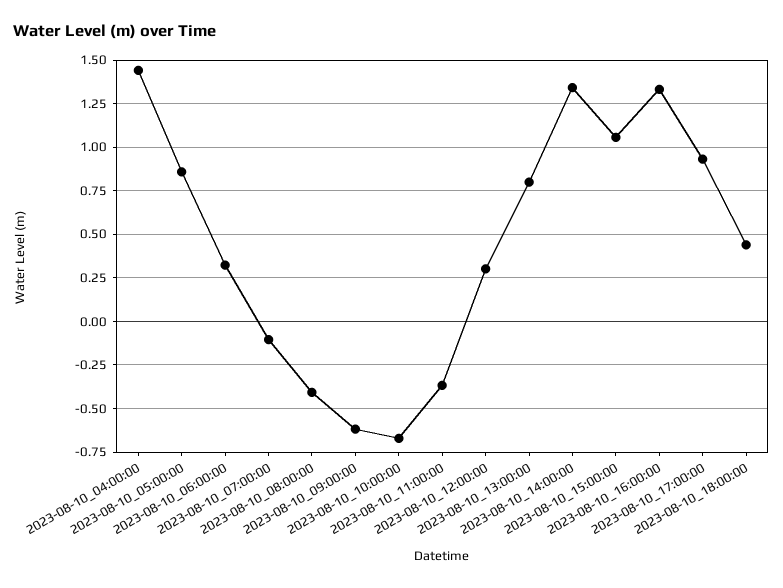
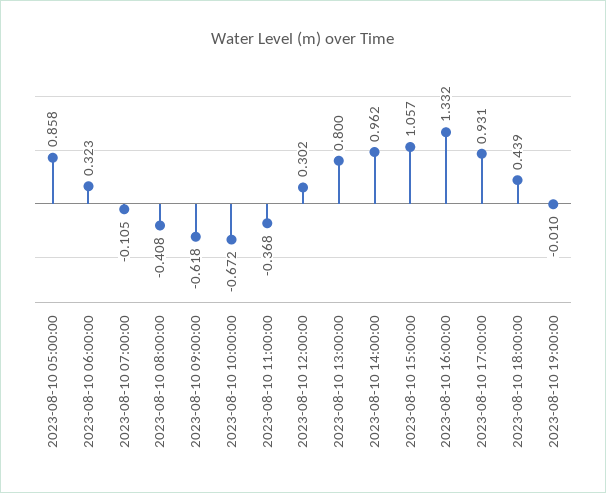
2023-08-10_04:00:00: 1.45 -> none
2023-08-10_14:00:00: 1.35 -> 0.962
2023-08-10 19:00:00: none -> -0.01

